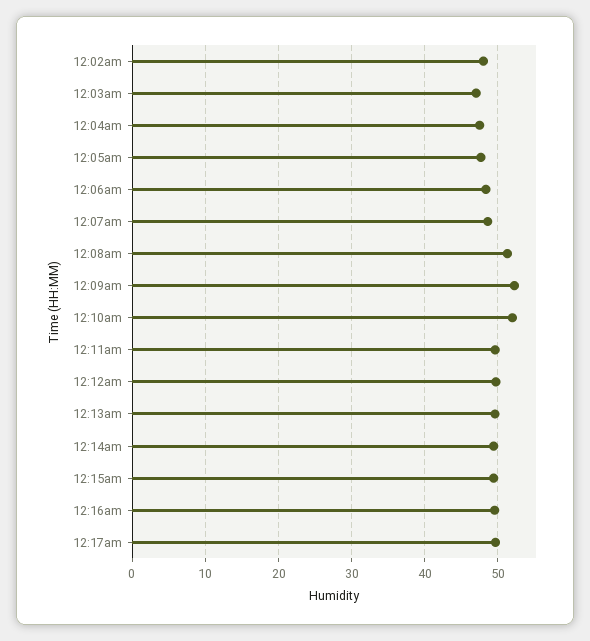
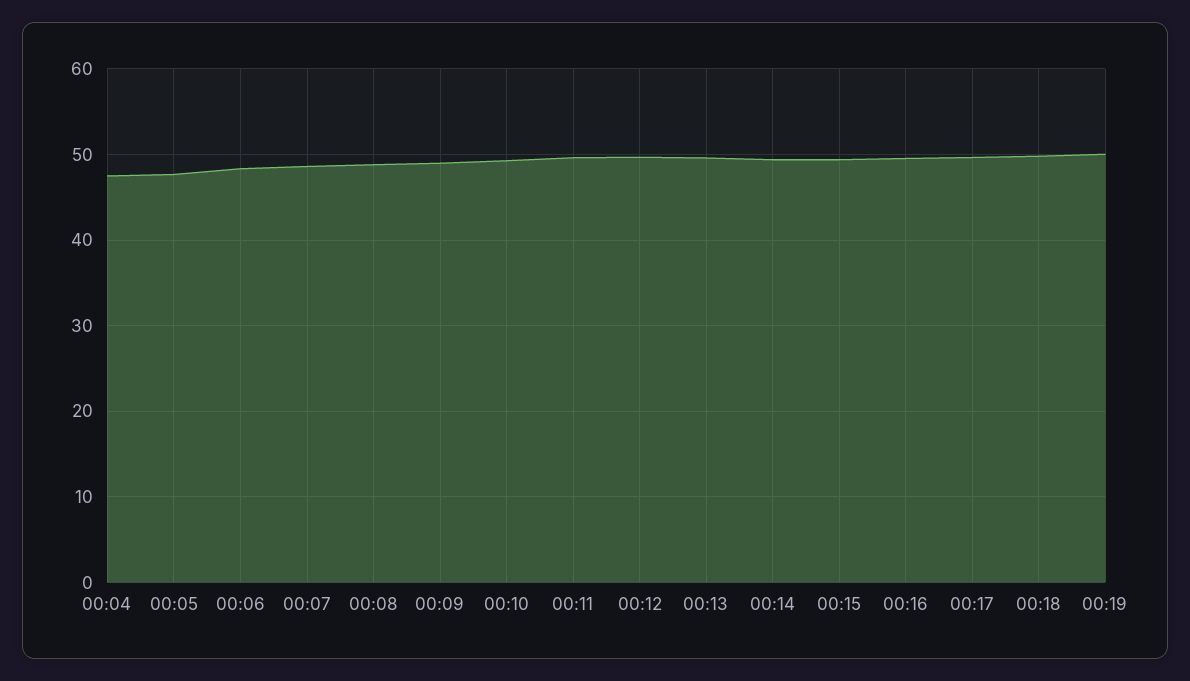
12:02am: 48 -> none
12:03am: 47 -> none
12:08am: 51 -> 49
12:09am: 52 -> 49
12:10am: 52 -> 49
00:18: none -> 50
00:19: none -> 50

